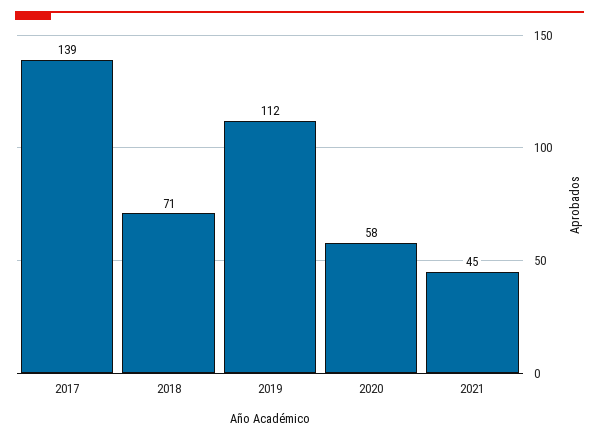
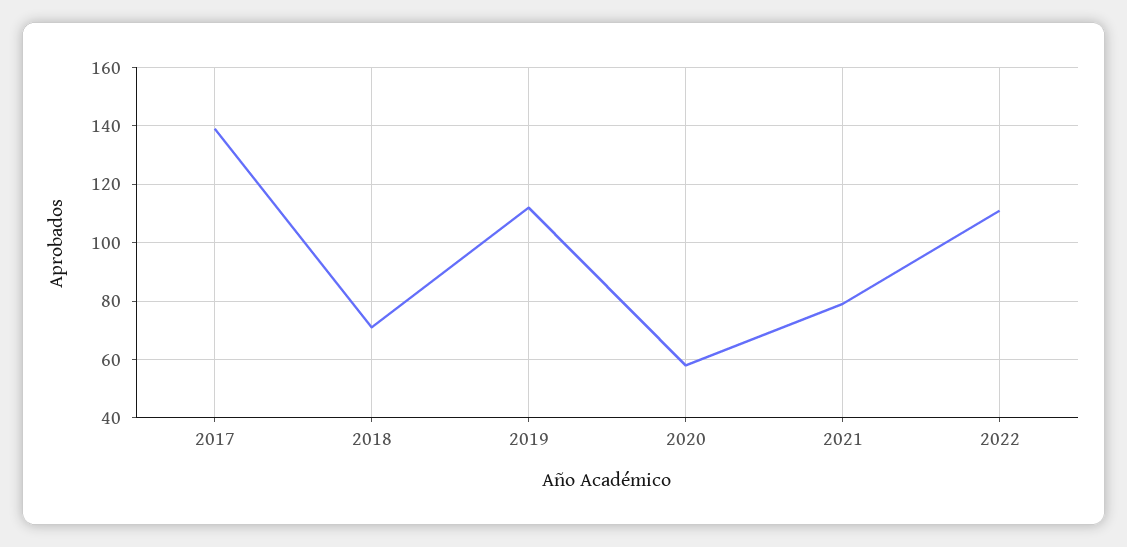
2021: 45 -> 80
2022: none -> 110

